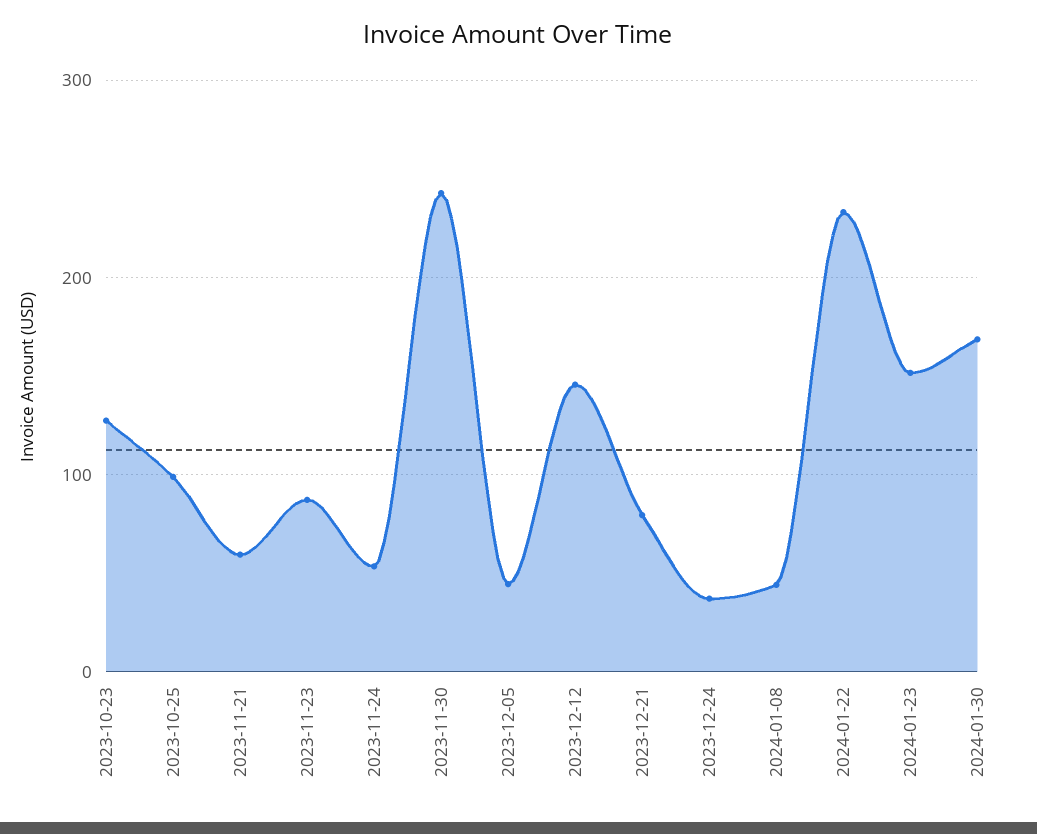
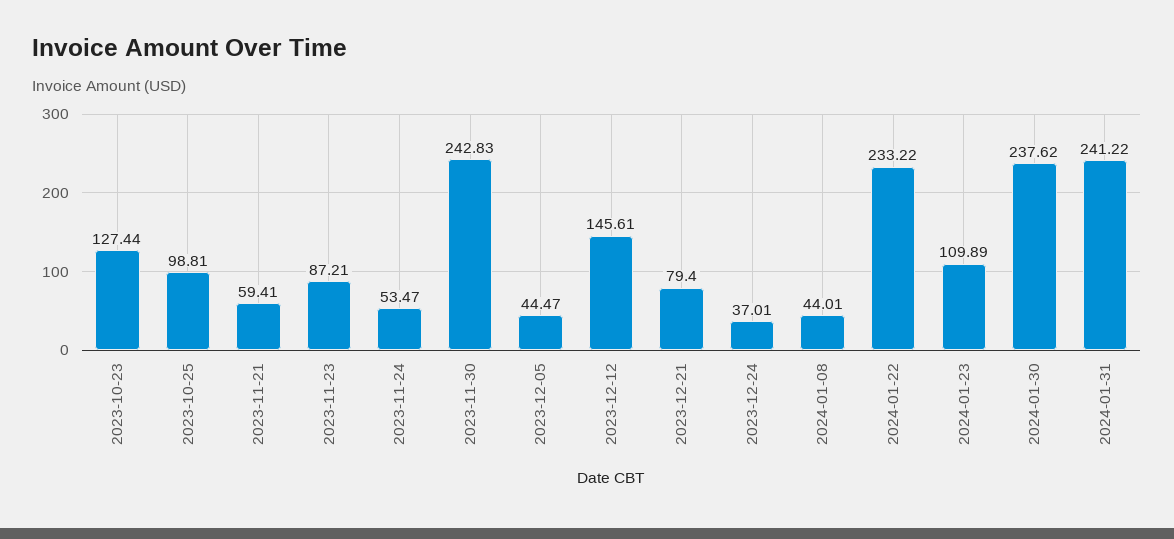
2024-01-23: 150 -> 109.89
2024-01-30: 170 -> 237.62
2024-01-31: none -> 241.22

